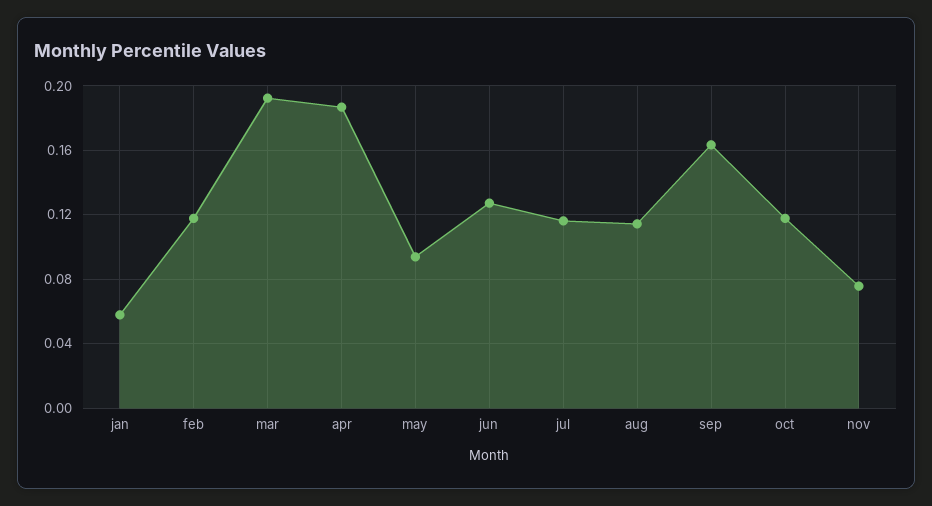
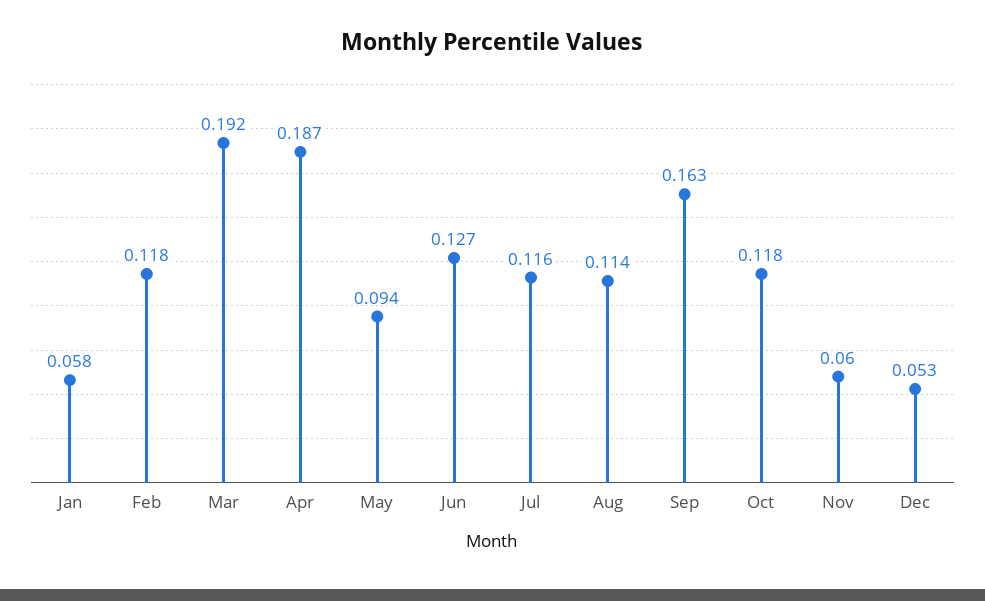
nov: 0.075 -> 0.06
Dec: none -> 0.053

